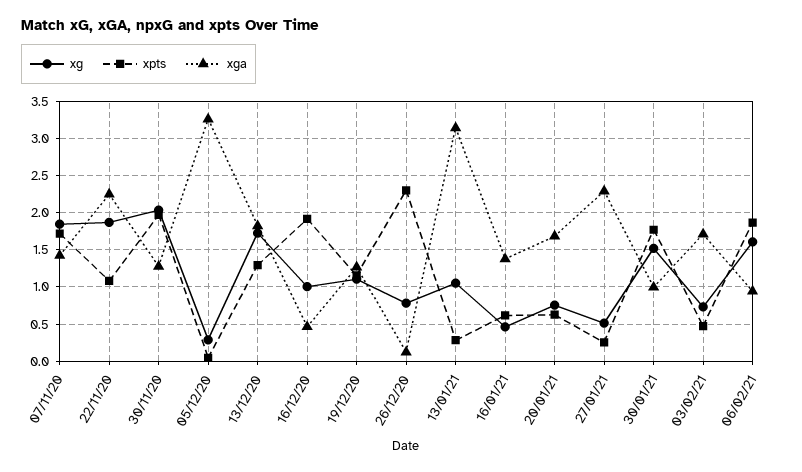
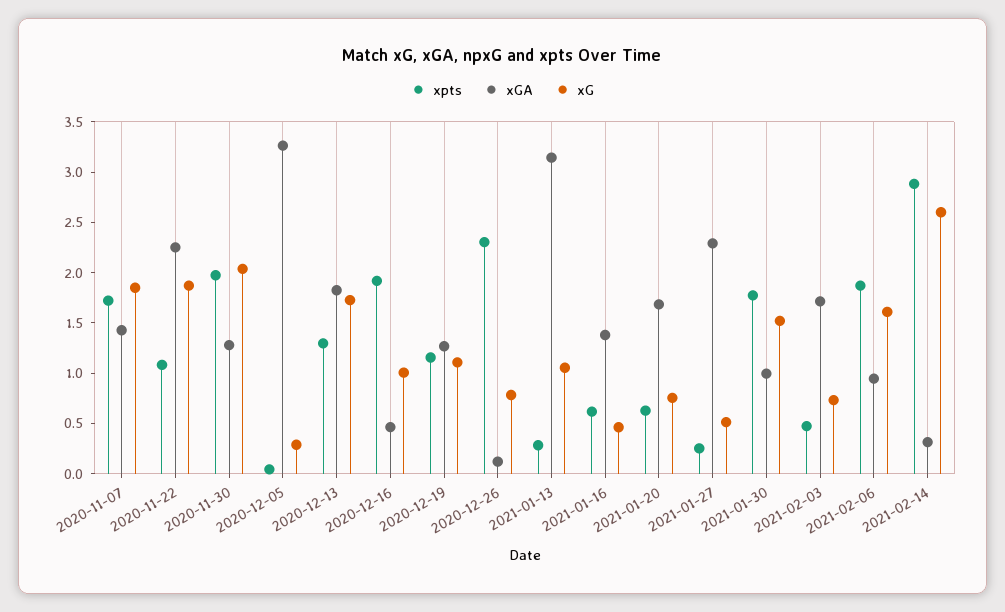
xpts, 2021-02-14: none -> 2.9
xga, 2021-02-14: none -> 0.3
xg, 2021-02-14: none -> 2.6

